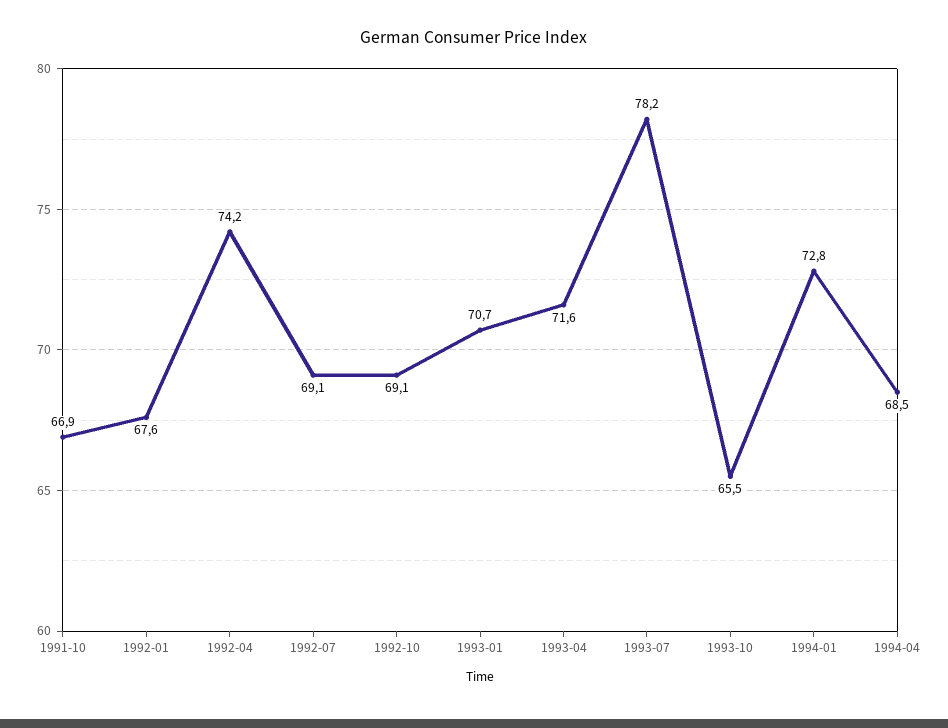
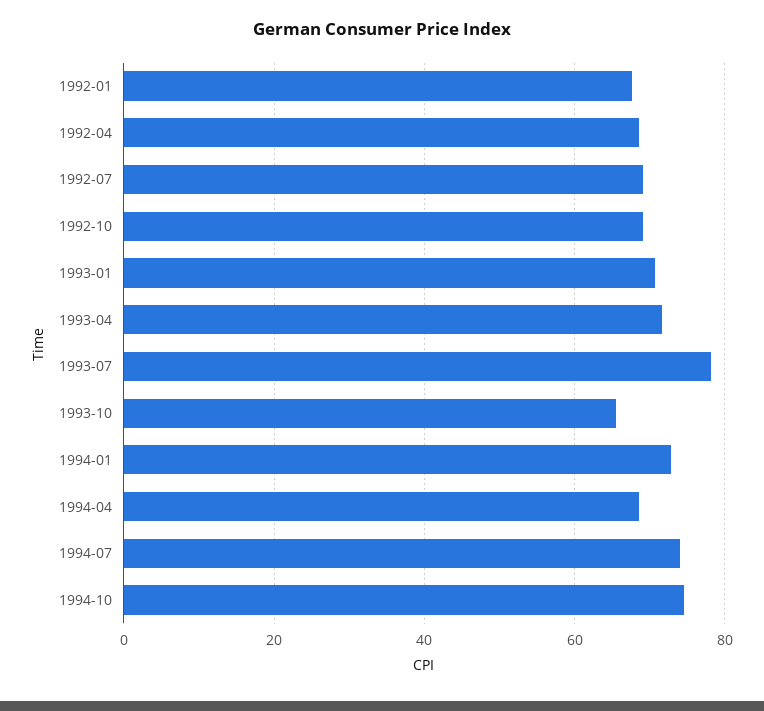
1991-10: 66.9 -> none
1992-04: 74.2 -> 68
1994-07: none -> 74
1994-10: none -> 74

